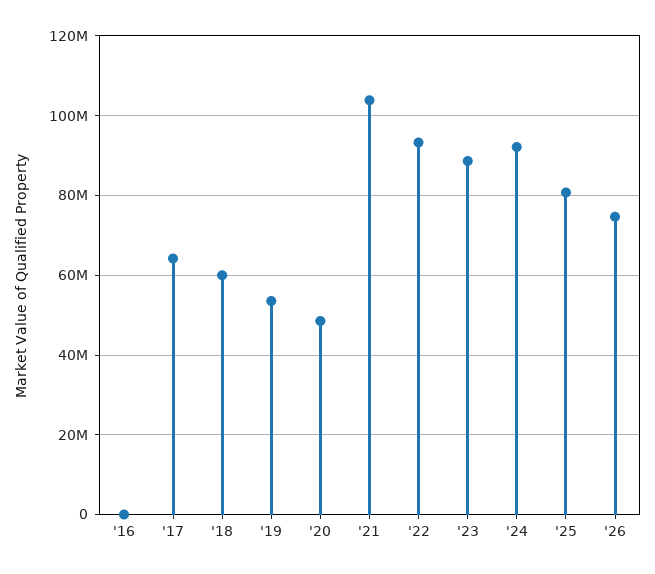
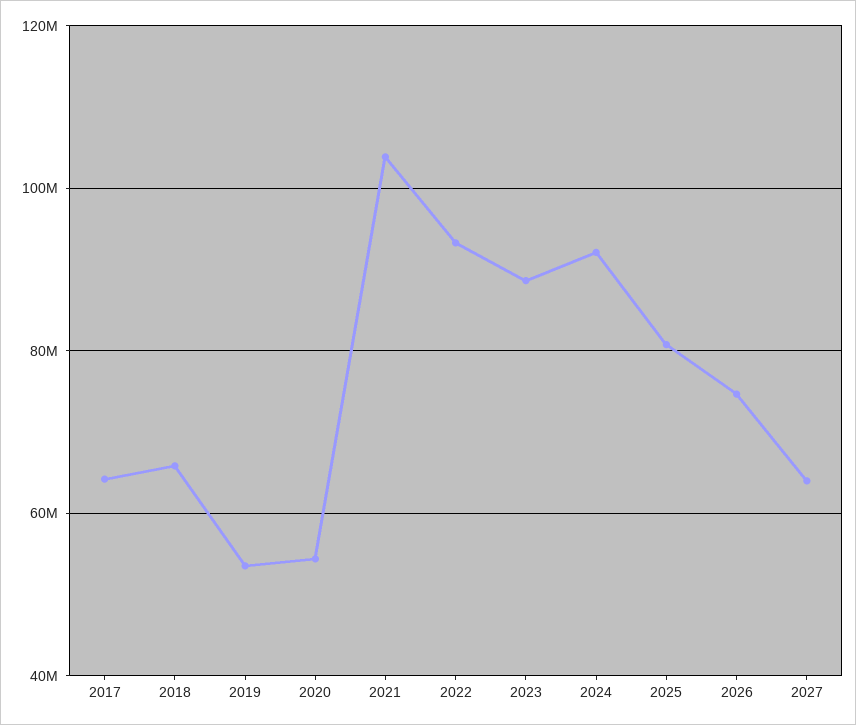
'16: 0 -> none
'18: 60000000 -> 66000000
'20: 48000000 -> 54000000
2027: none -> 64000000

